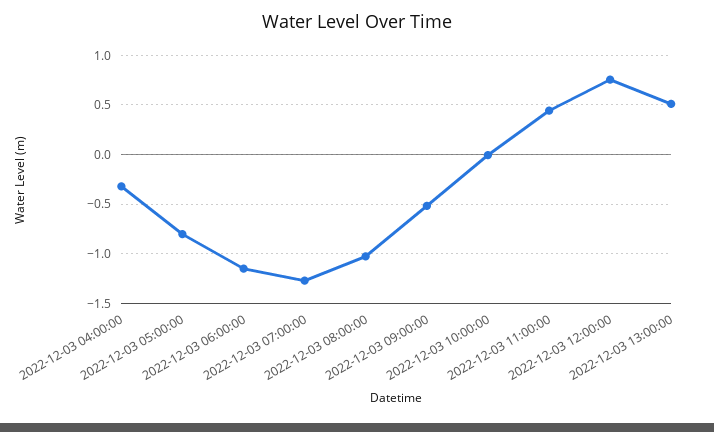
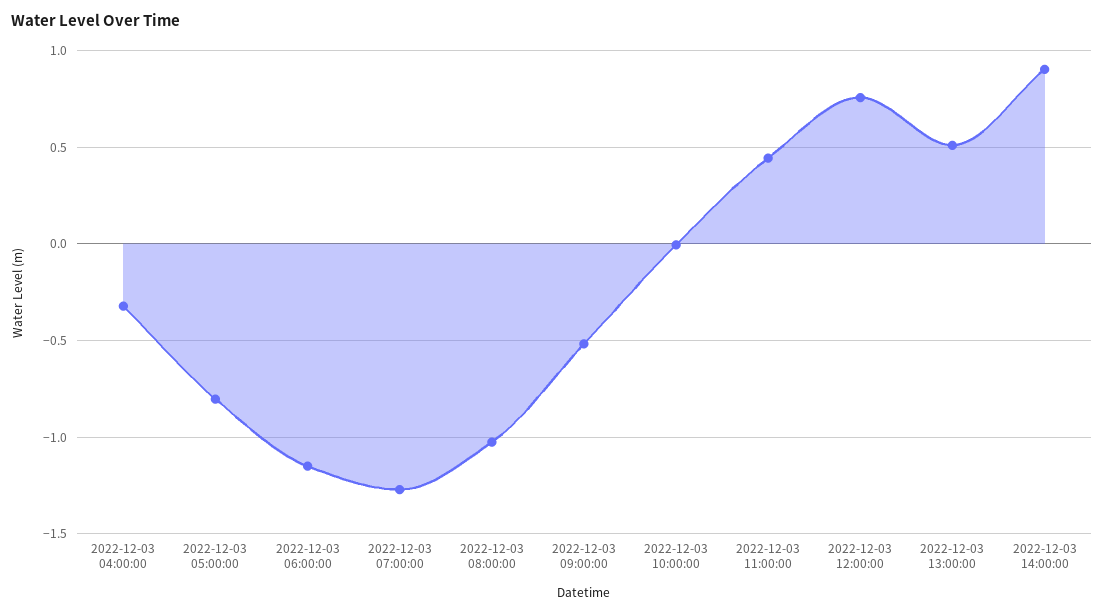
2022-12-03 14:00:00: none -> 0.9

